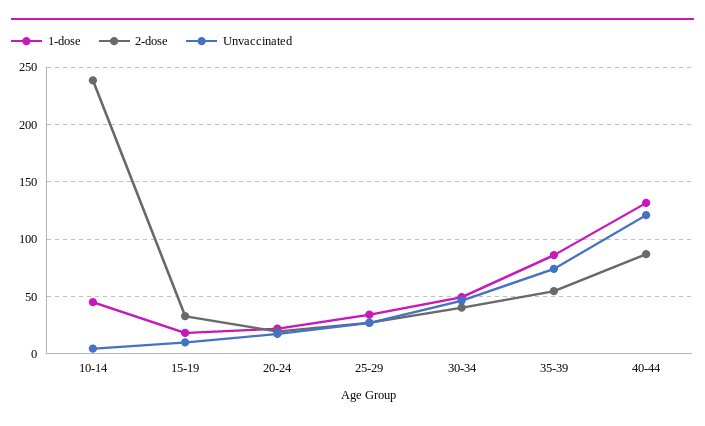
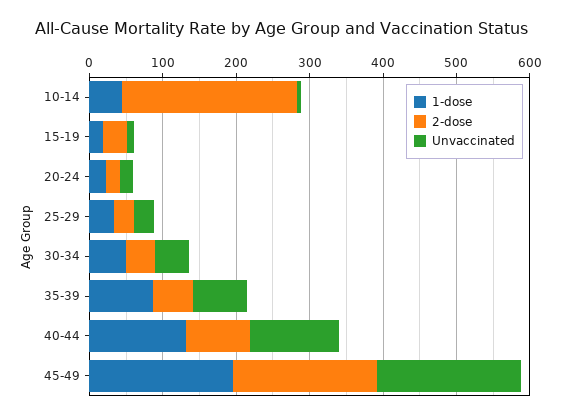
1-dose, 45-49: none -> 200
2-dose, 45-49: none -> 200
Unvaccinated, 45-49: none -> 200

